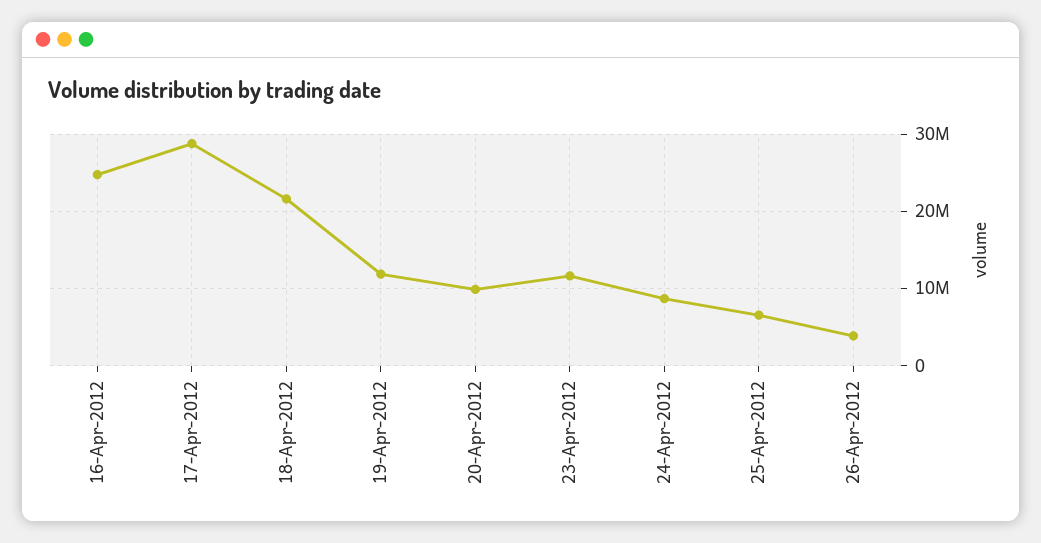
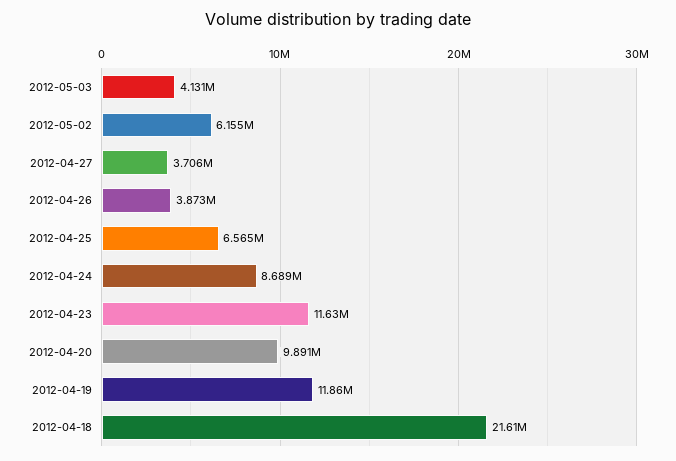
16-Apr-2012: 25000000 -> none
17-Apr-2012: 29000000 -> none
2012-05-03: none -> 4131000
2012-05-02: none -> 6155000
2012-04-27: none -> 3706000

